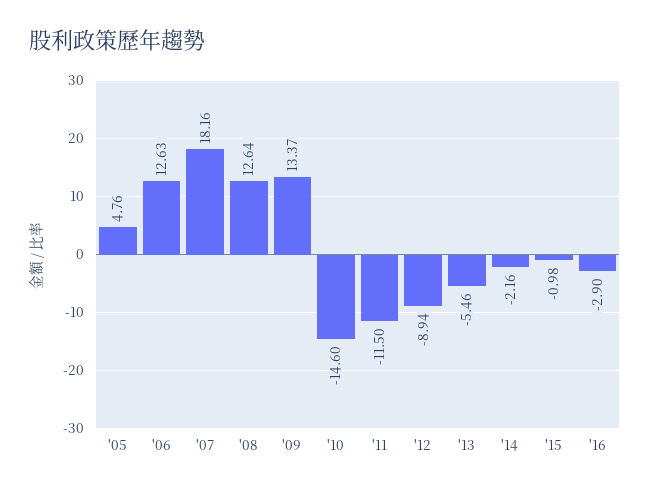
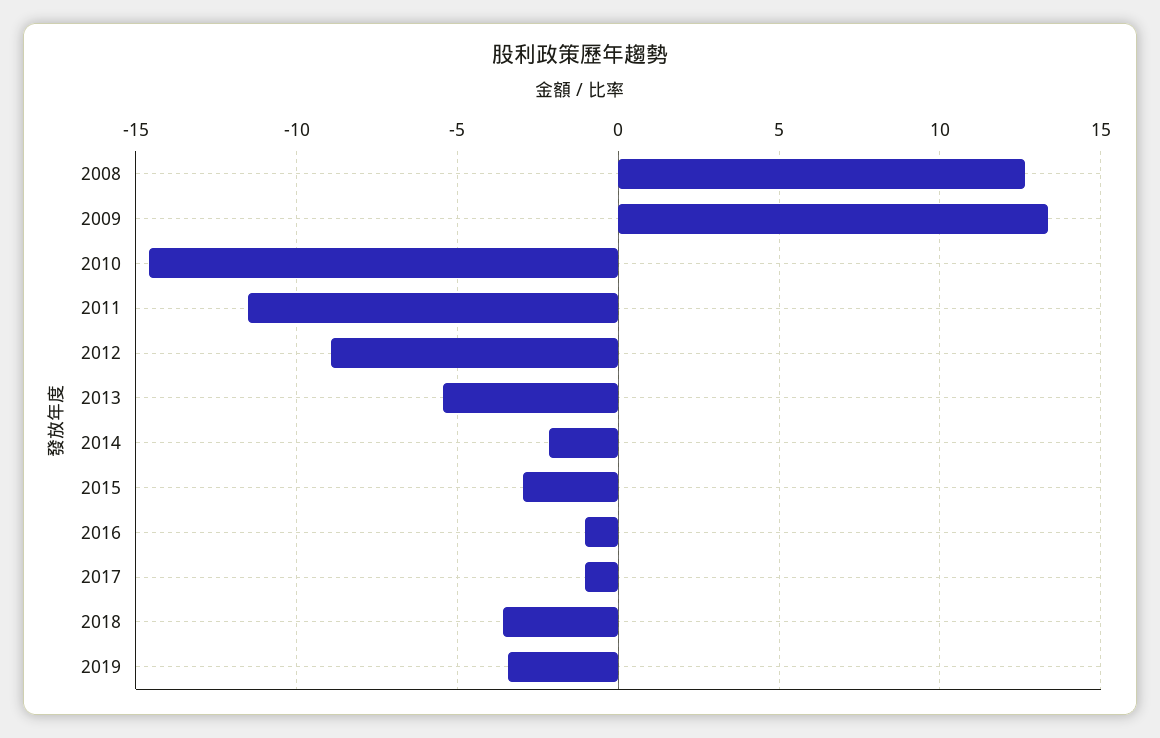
'05: 4.76 -> none
'06: 12.63 -> none
'07: 18.16 -> none
'15: -0.98 -> -3
'16: -2.9 -> -1
2017: none -> -1
2018: none -> -3.5
2019: none -> -3.5

